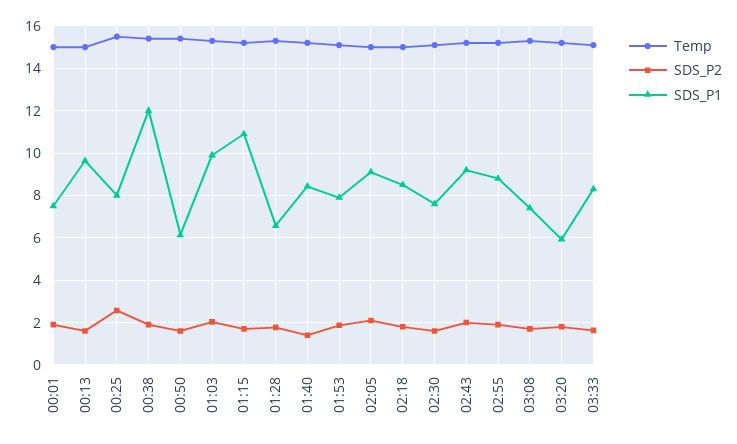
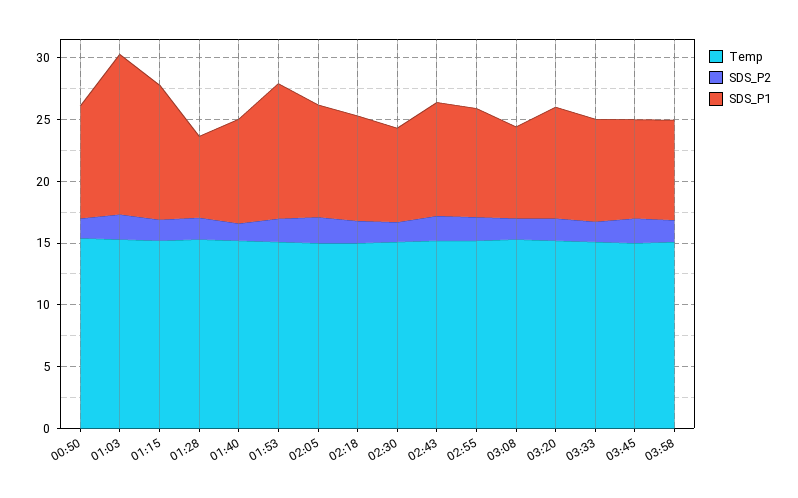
Temp, 00:01: 15 -> none
SDS_P2, 00:01: 2 -> none
SDS_P1, 00:01: 7.5 -> none
Temp, 00:13: 15 -> none
SDS_P2, 00:13: 1.5 -> none
SDS_P1, 00:13: 9.5 -> none
Temp, 00:25: 15.5 -> none
SDS_P2, 00:25: 2.5 -> none
SDS_P1, 00:25: 8 -> none
Temp, 00:38: 15.5 -> none
SDS_P2, 00:38: 2 -> none
SDS_P1, 00:38: 12 -> none
SDS_P1, 00:50: 6 -> 9
SDS_P1, 01:03: 10 -> 13
SDS_P1, 01:53: 8 -> 11
SDS_P1, 03:20: 6 -> 9
Temp, 03:45: none -> 15
SDS_P2, 03:45: none -> 2
SDS_P1, 03:45: none -> 8
Temp, 03:58: none -> 15
SDS_P2, 03:58: none -> 2
SDS_P1, 03:58: none -> 8

